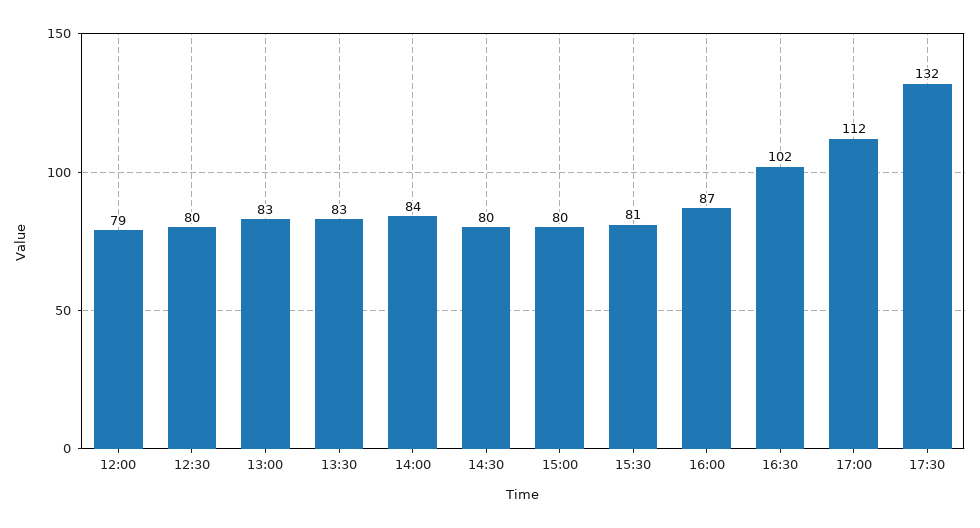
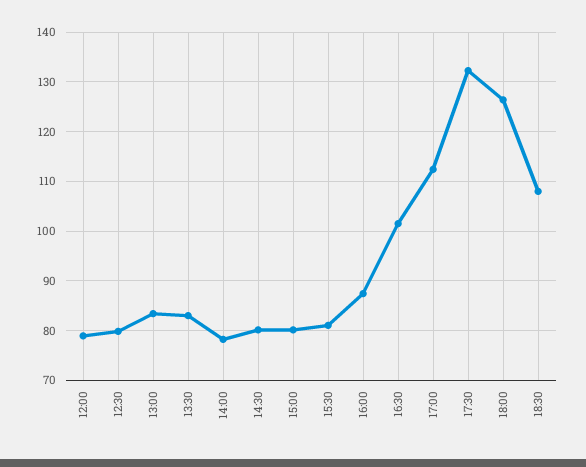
14:00: 84 -> 78
18:00: none -> 126
18:30: none -> 108

